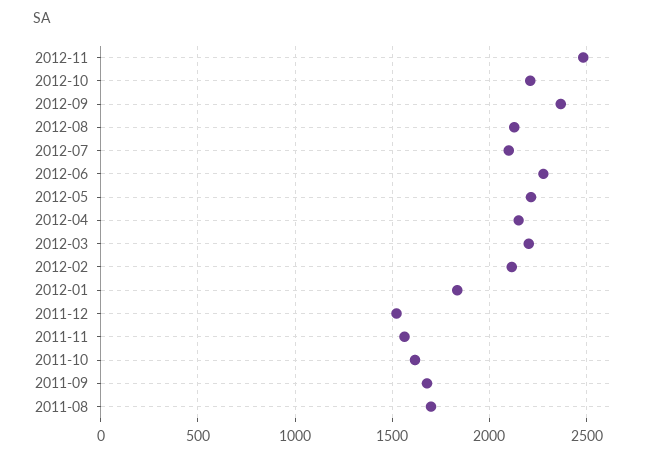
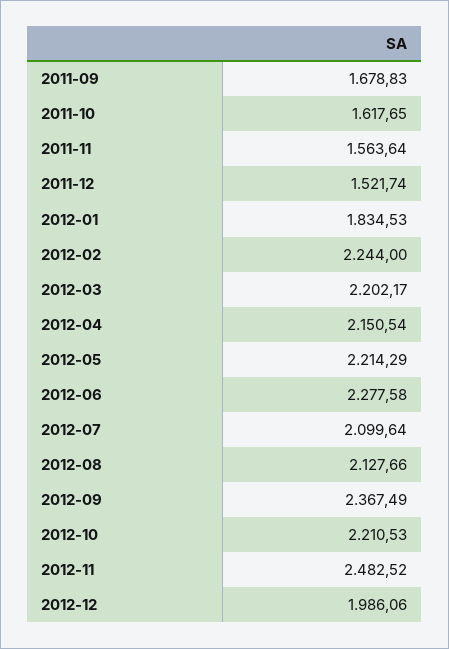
2012-02: 2100 -> 2244
2011-08: 1700 -> none
2012-12: none -> 1986.06

